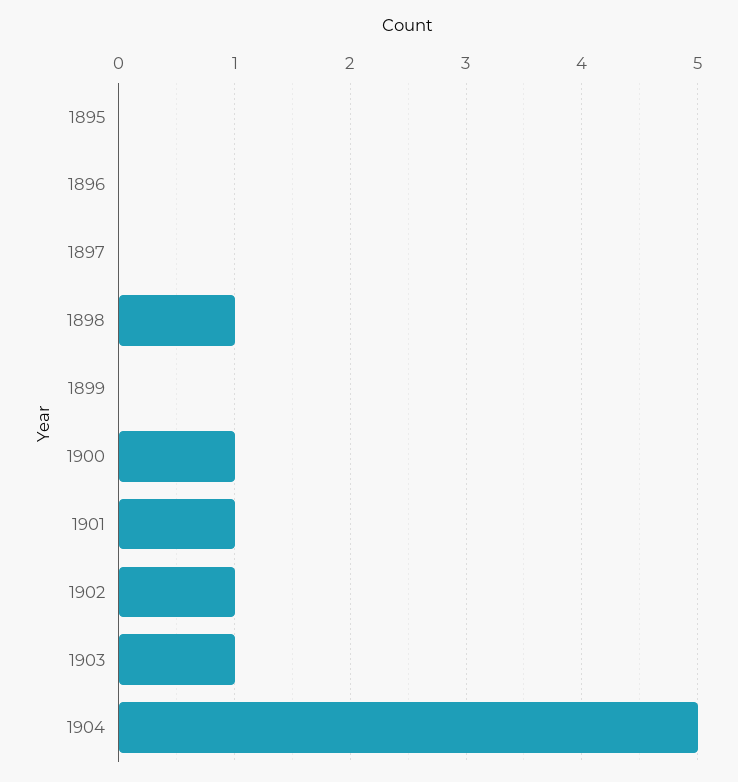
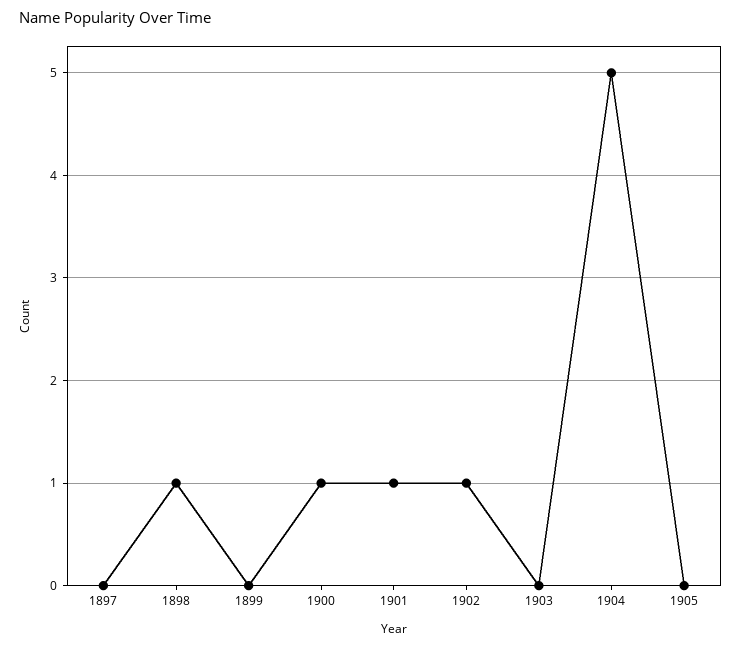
1895: 0 -> none
1896: 0 -> none
1903: 1 -> 0
1905: none -> 0

